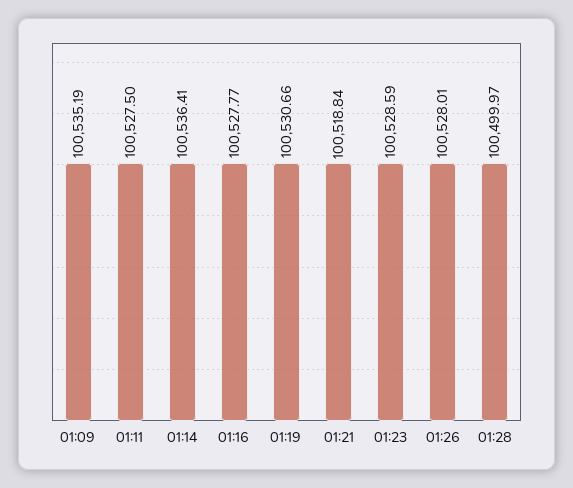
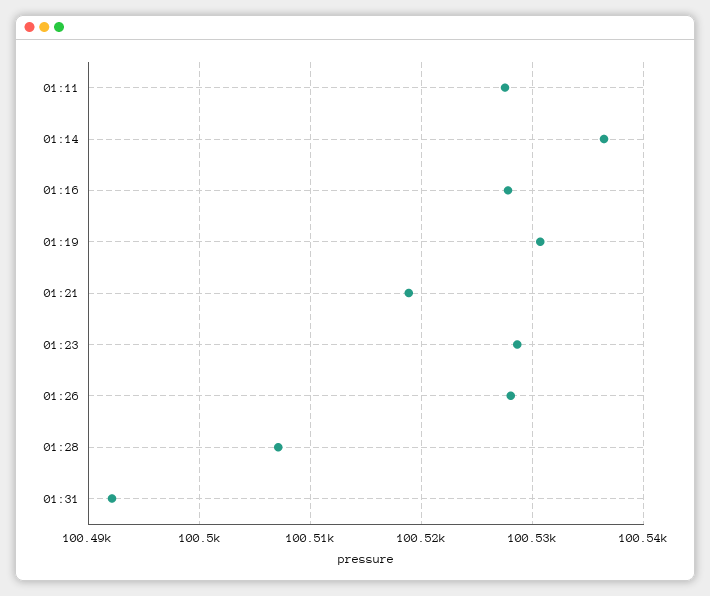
01:09: 100535.19 -> none
01:28: 100499.97 -> 100507
01:31: none -> 100492

